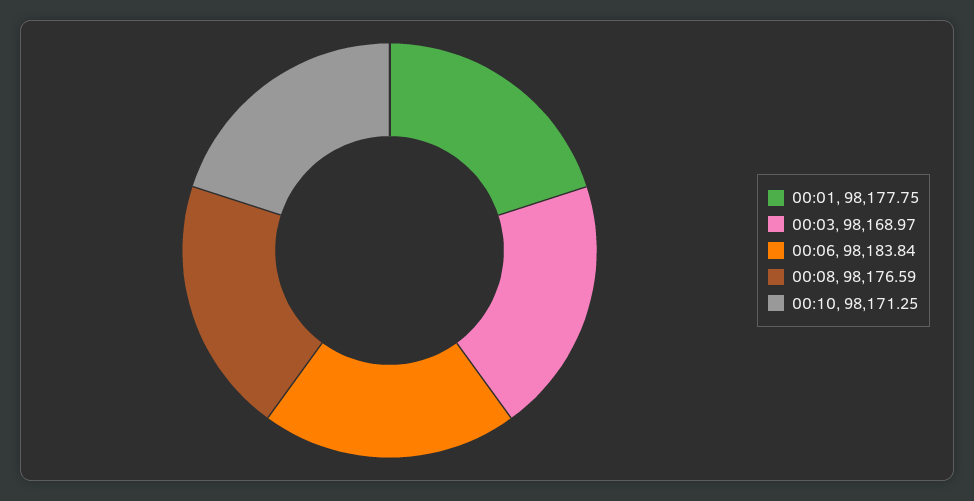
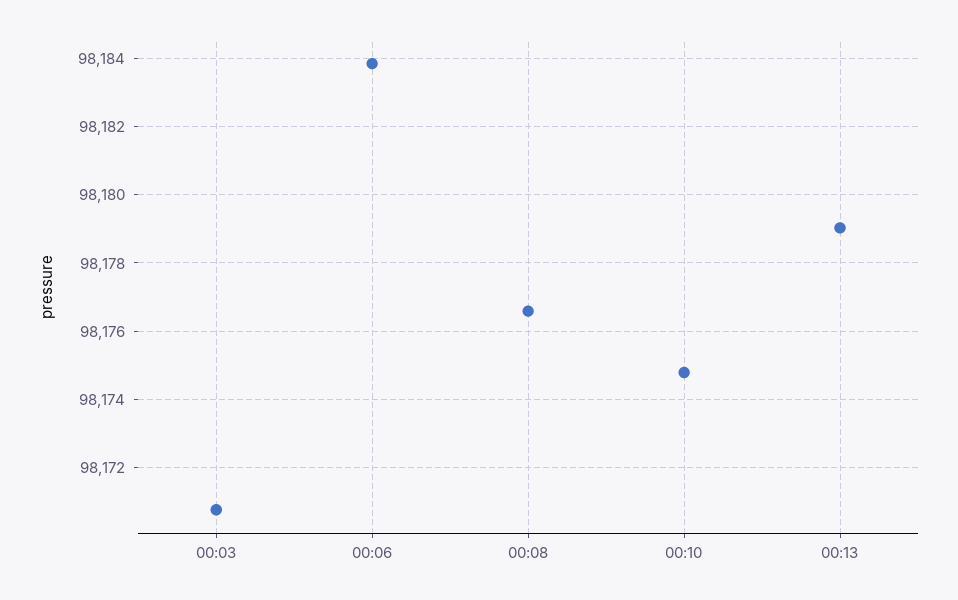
00:01: 98177.75 -> none
00:03: 98168.97 -> 98170.8
00:10: 98171.25 -> 98174.8
00:13: none -> 98179

